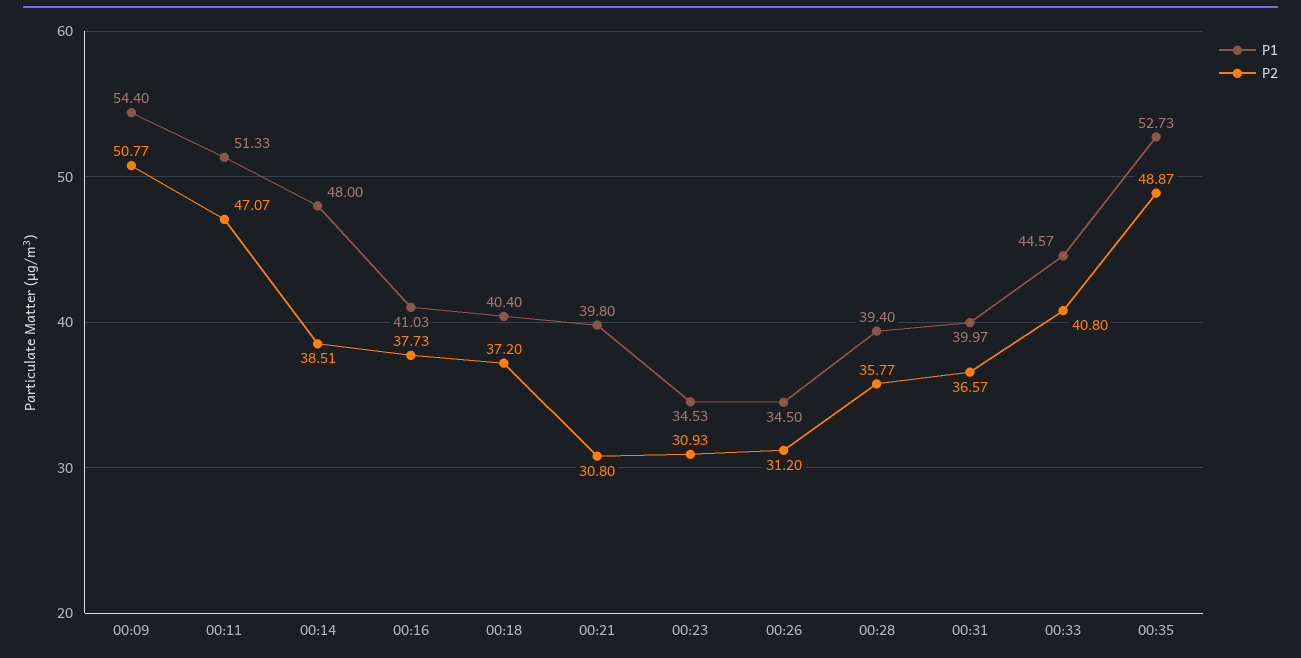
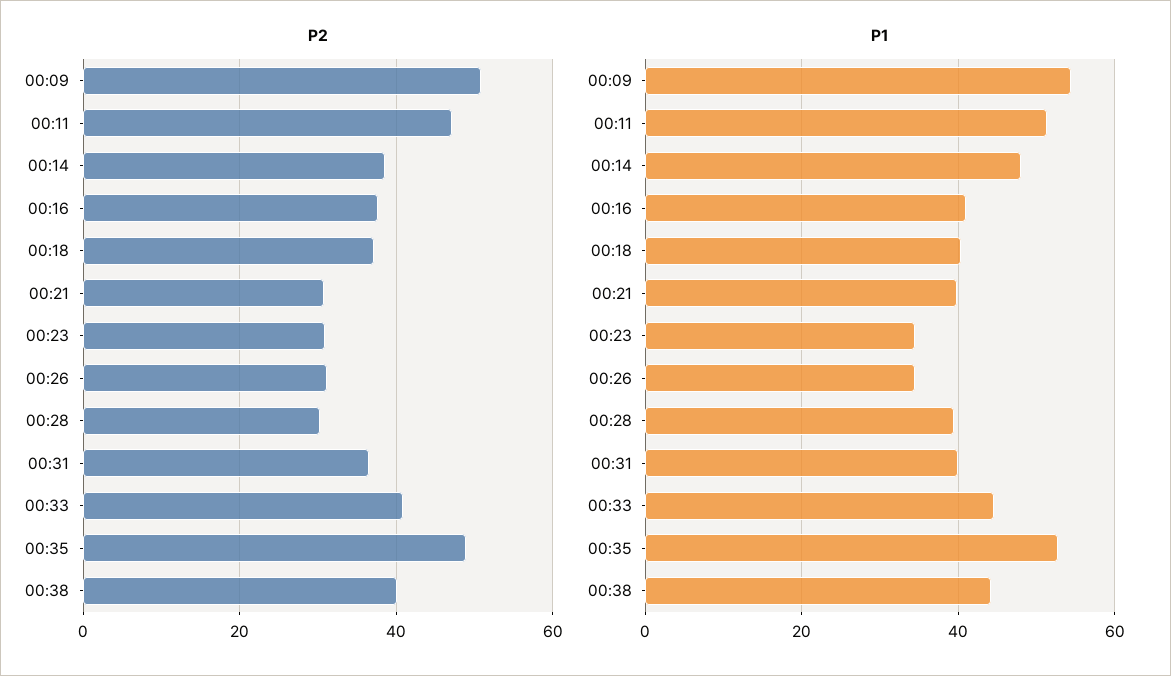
P2, 00:28: 35.77 -> 30
P2, 00:38: none -> 40
P1, 00:38: none -> 44

